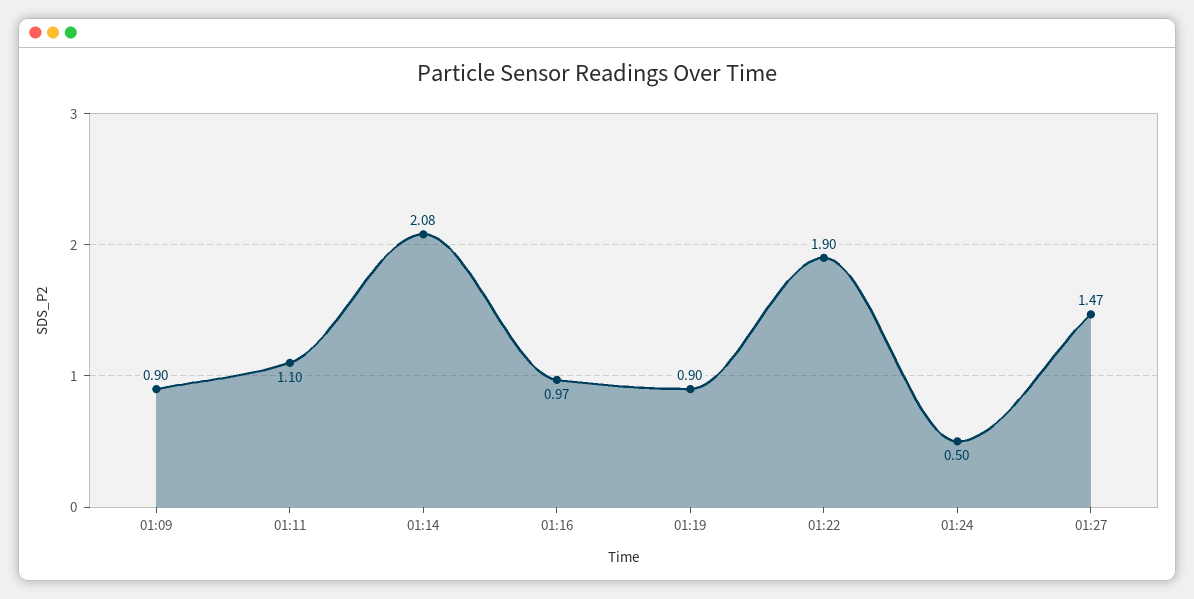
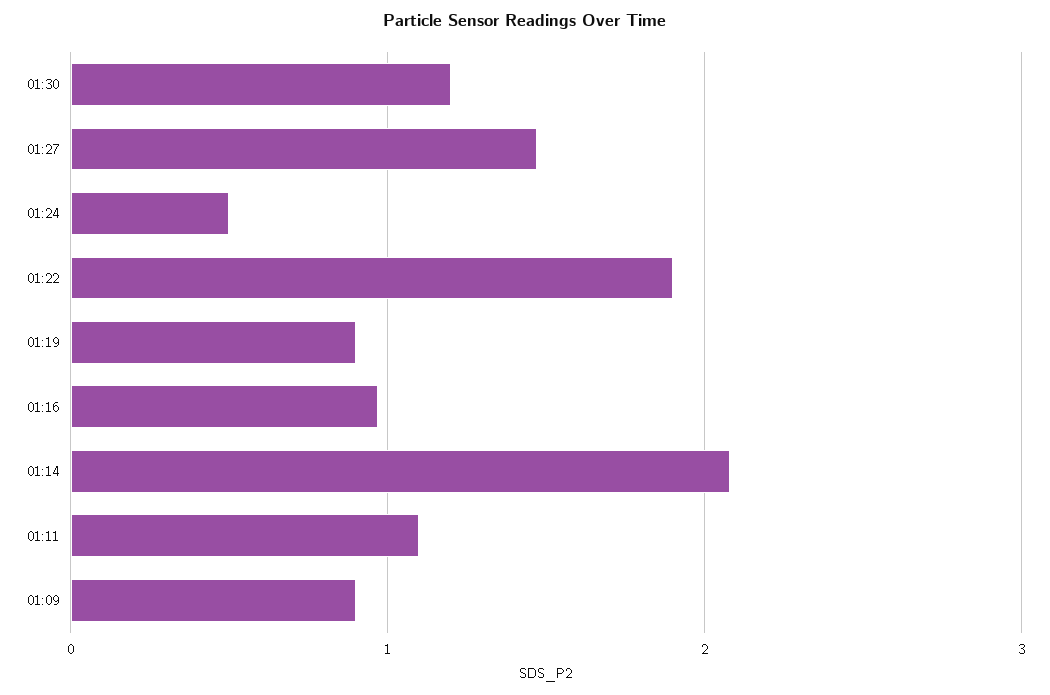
01:30: none -> 1.2

